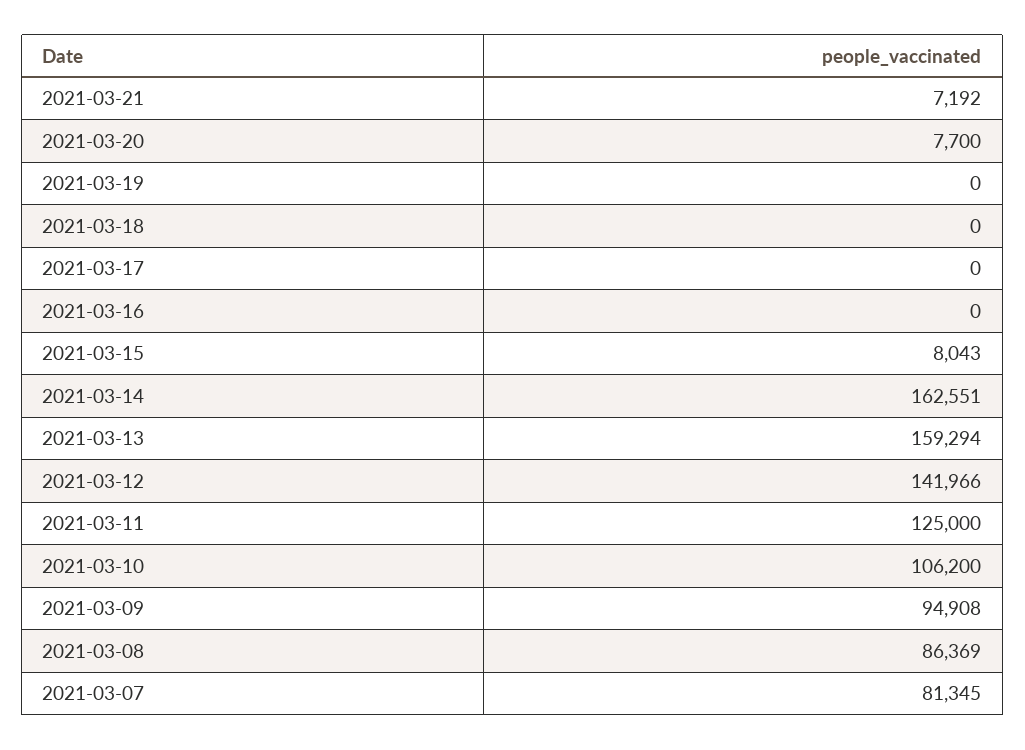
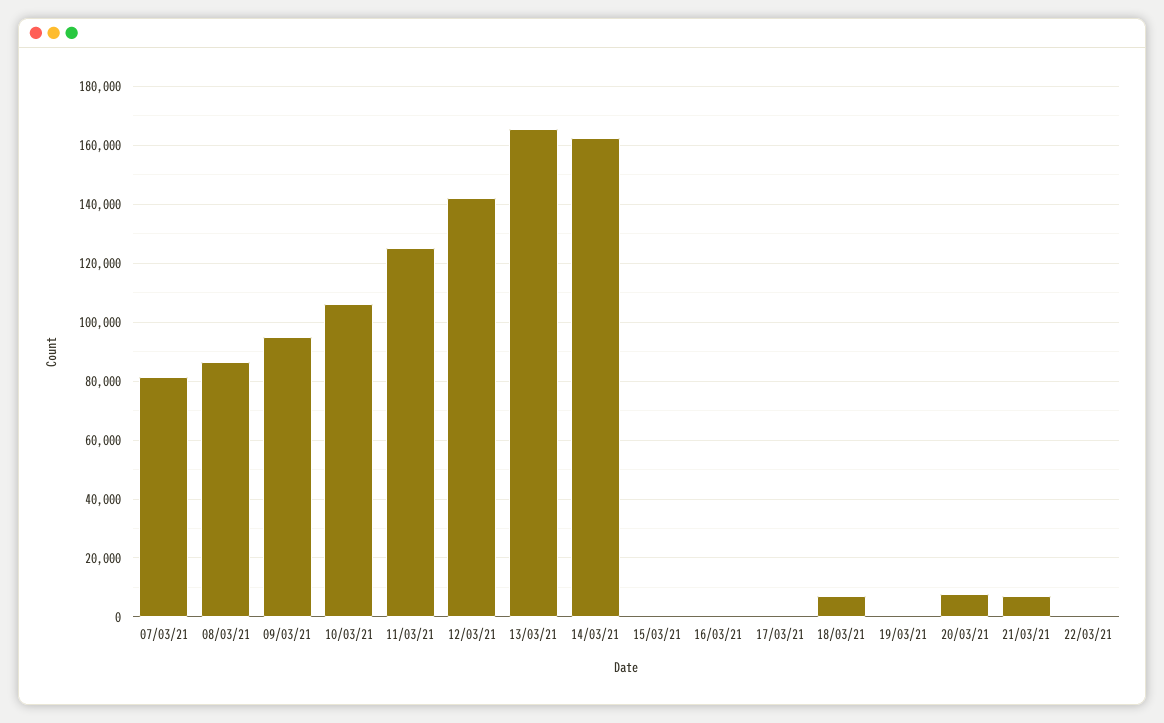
2021-03-18: 0 -> 7500
2021-03-15: 8043 -> 0
2021-03-13: 159294 -> 165000
22/03/21: none -> 0

